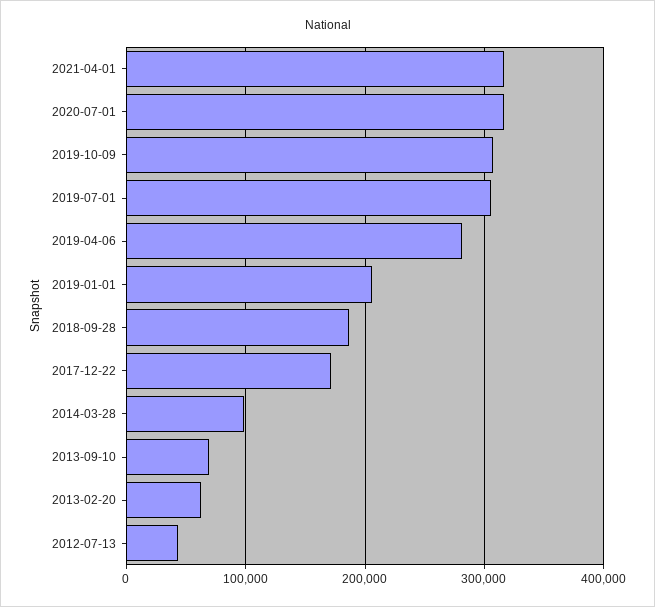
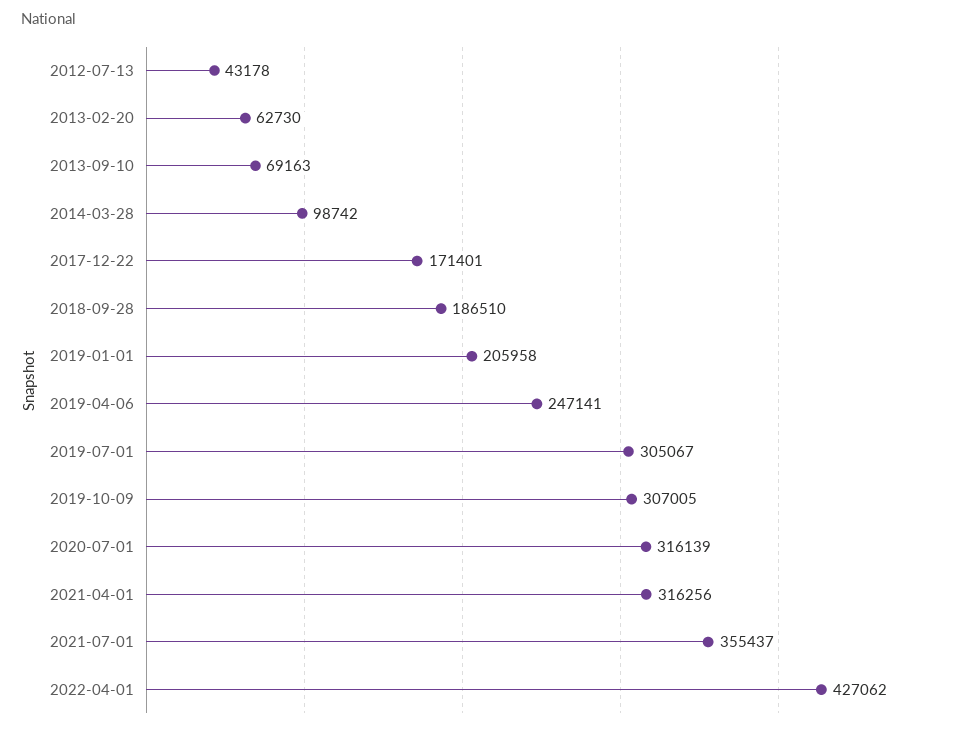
2019-04-06: 280000 -> 247141
2021-07-01: none -> 355437
2022-04-01: none -> 427062

